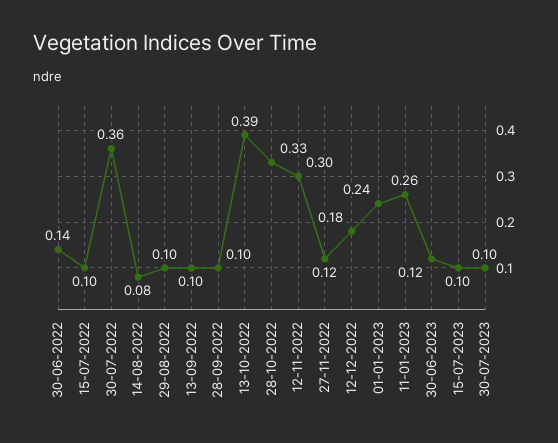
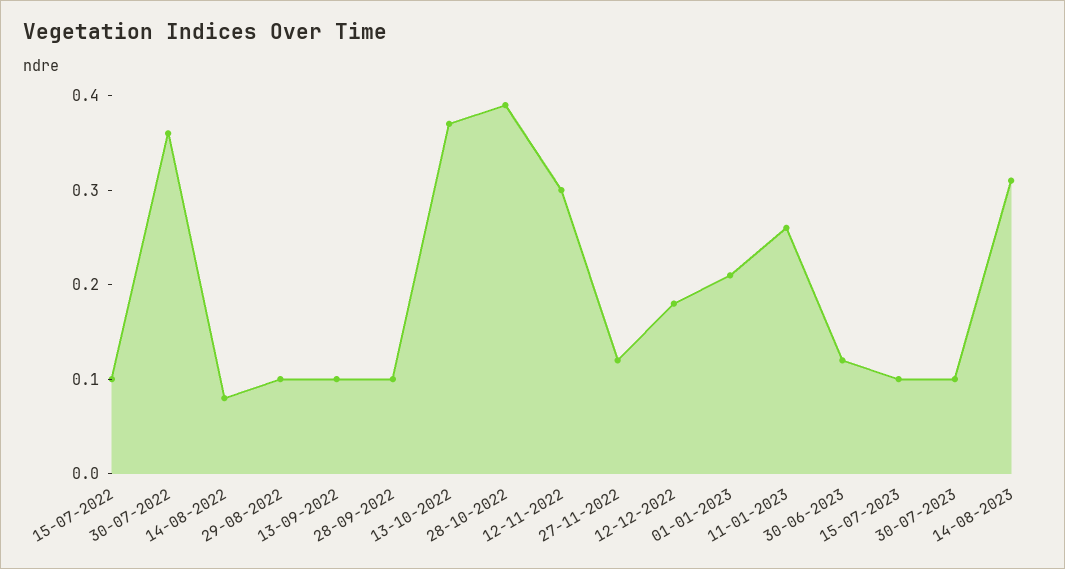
30-06-2022: 0.14 -> none
13-10-2022: 0.39 -> 0.37
28-10-2022: 0.33 -> 0.39
01-01-2023: 0.24 -> 0.21
14-08-2023: none -> 0.31

